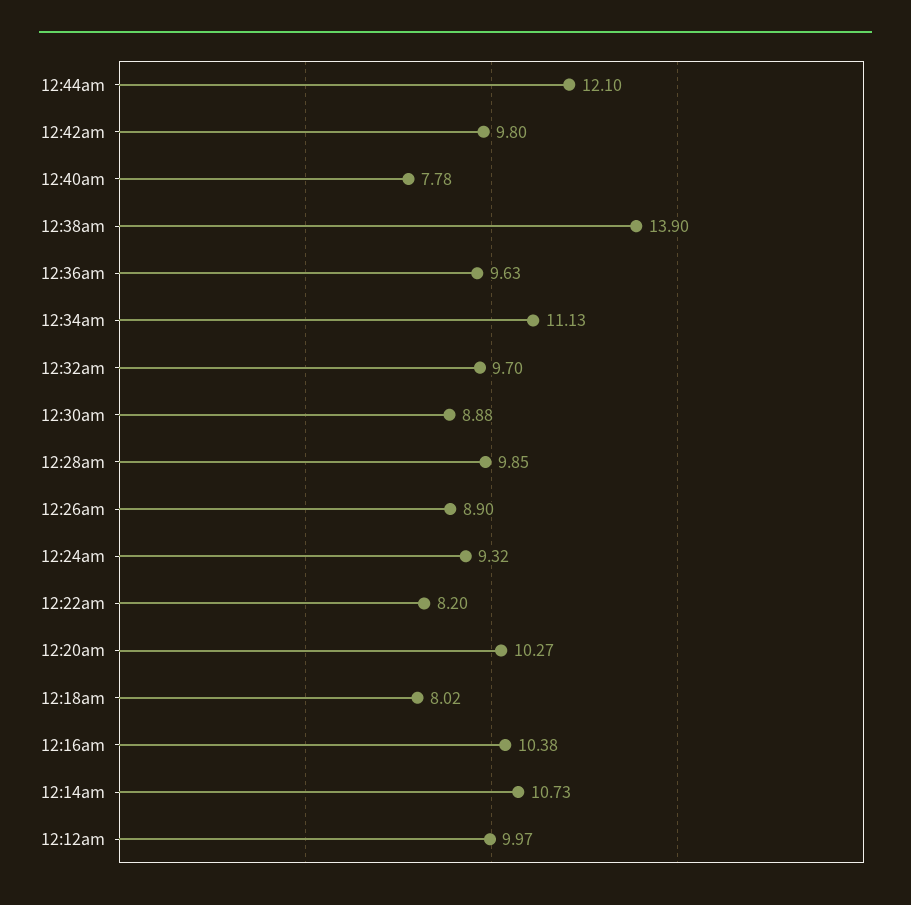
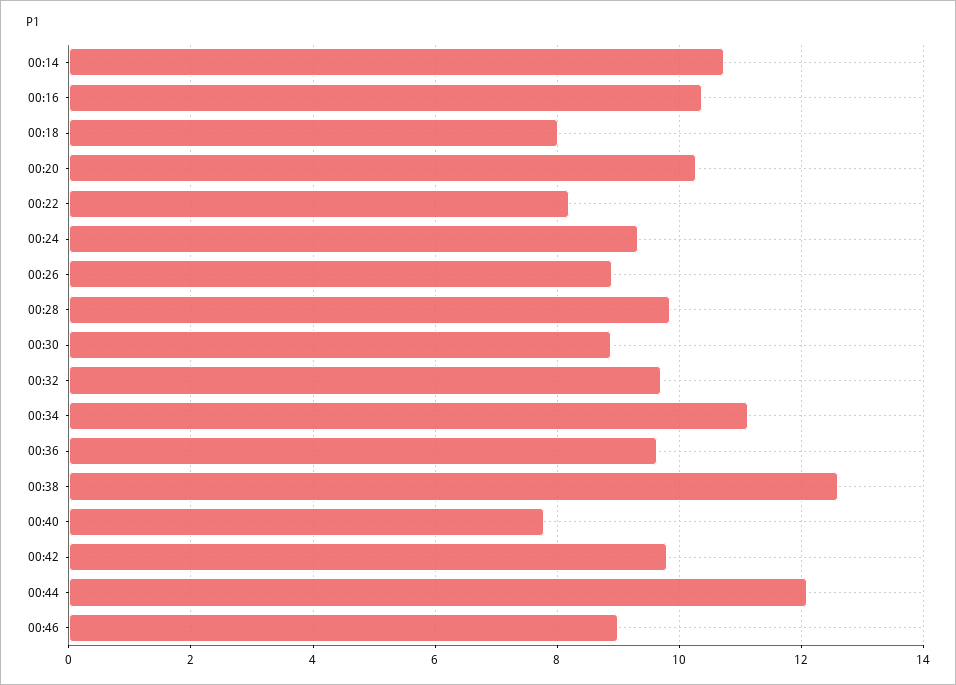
12:38am: 13.9 -> 12.6
12:12am: 9.97 -> none
00:46: none -> 9

